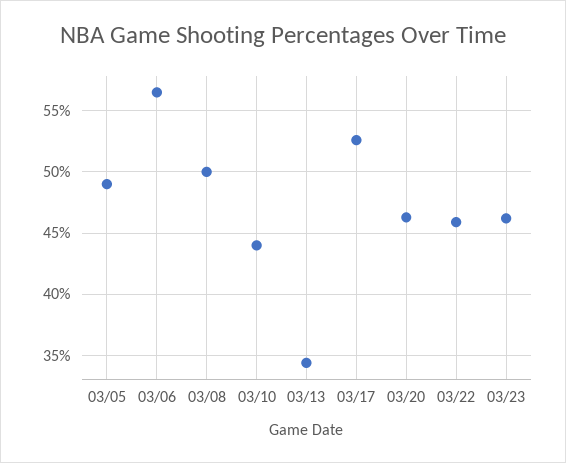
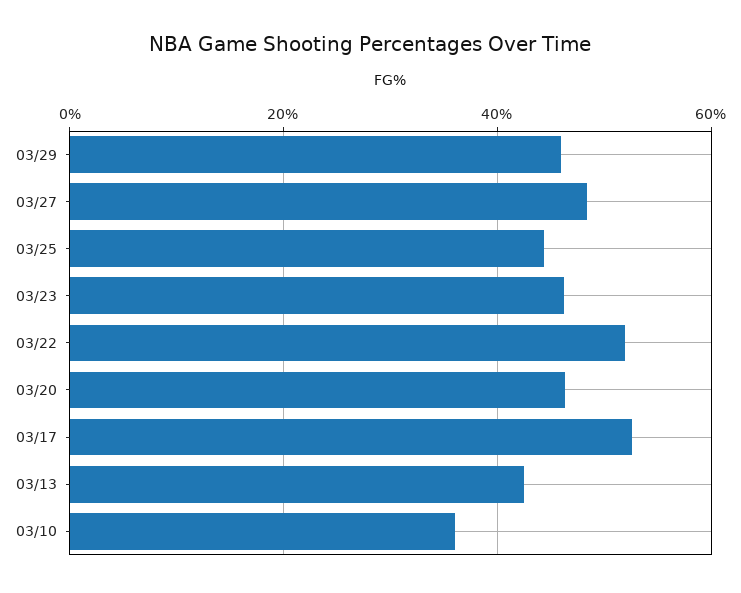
03/05: 49 -> none
03/06: 56.5 -> none
03/08: 50 -> none
03/10: 44 -> 36
03/13: 34.5 -> 42
03/22: 46 -> 52
03/29: none -> 46
03/27: none -> 48
03/25: none -> 44

